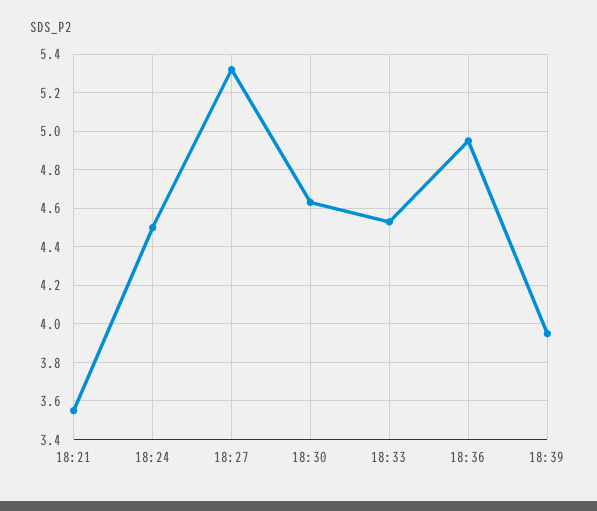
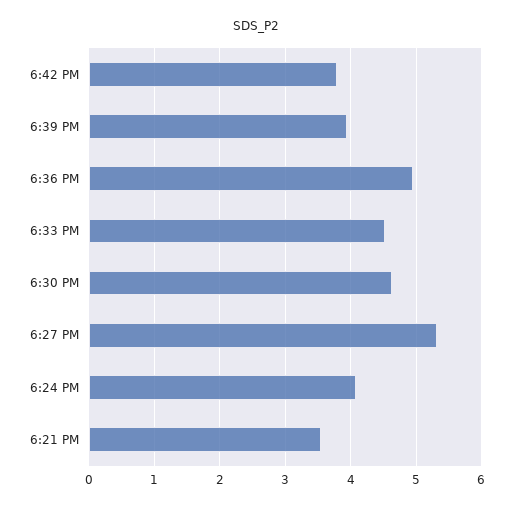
18:24: 4.5 -> 4.1
6:42 PM: none -> 3.8

